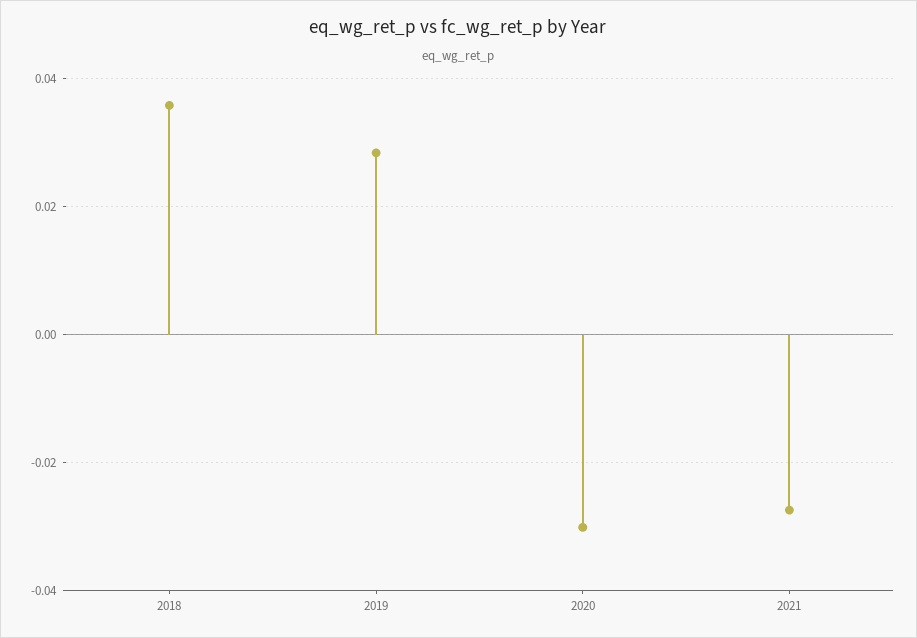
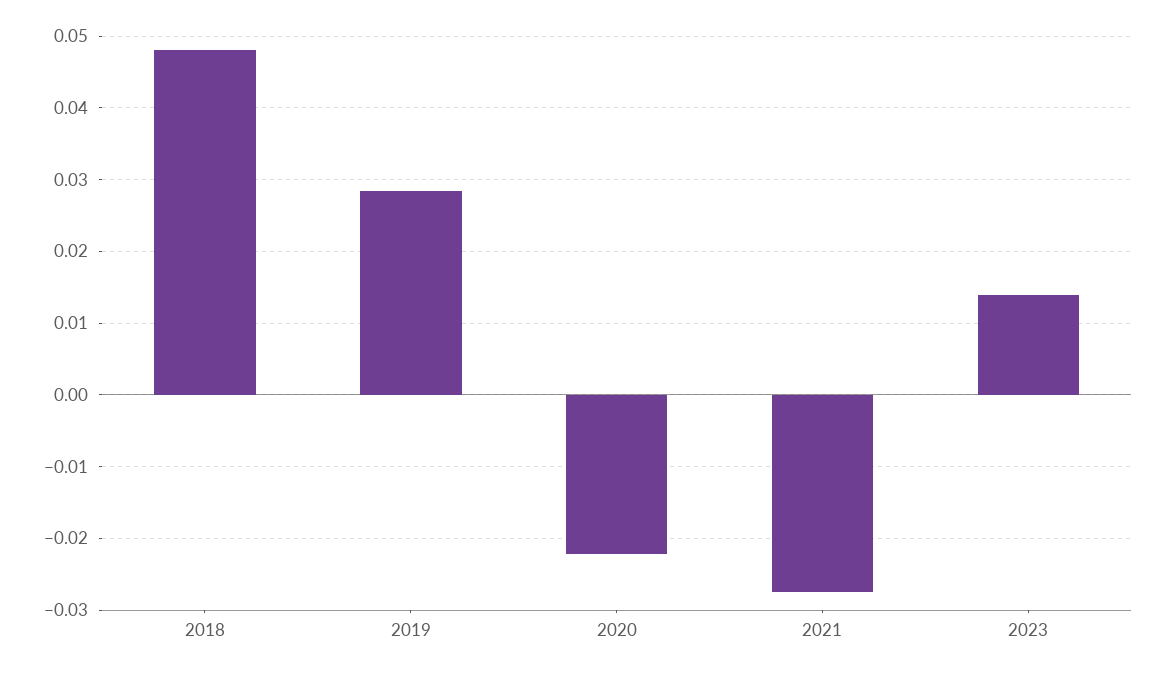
2018: 0.036 -> 0.048
2020: -0.03 -> -0.022
2023: none -> 0.014

